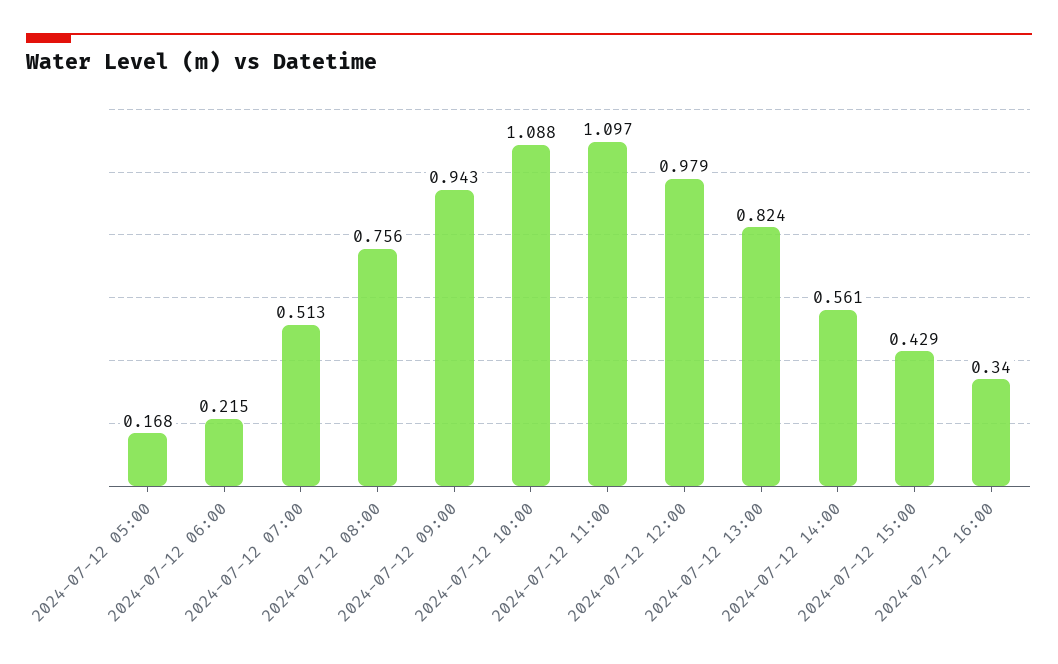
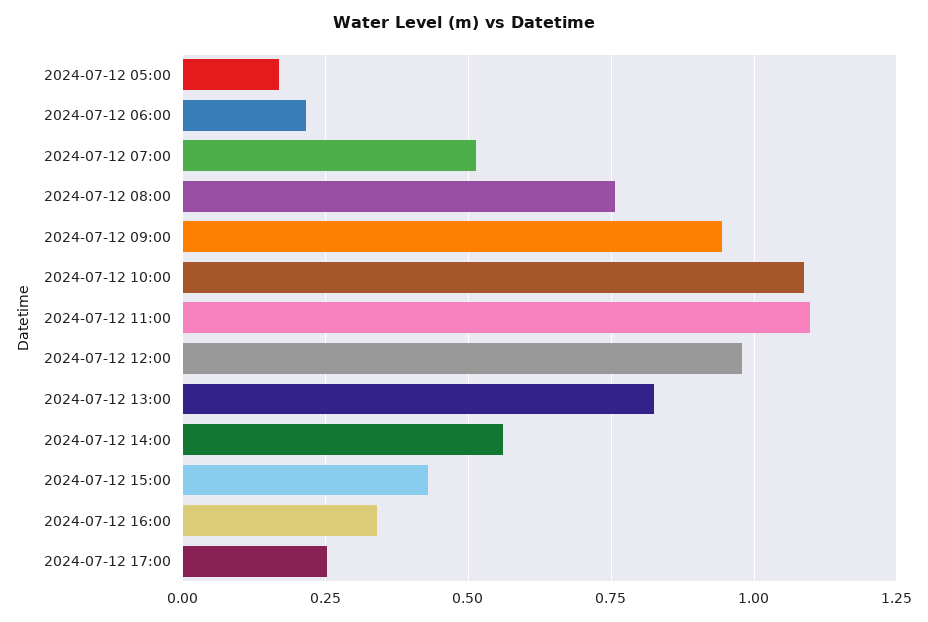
2024-07-12 17:00: none -> 0.25

